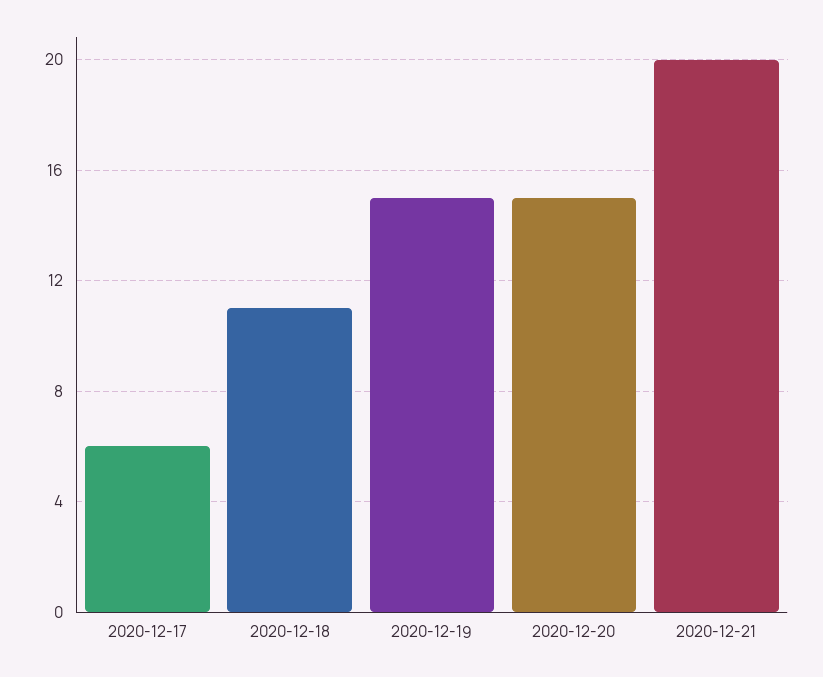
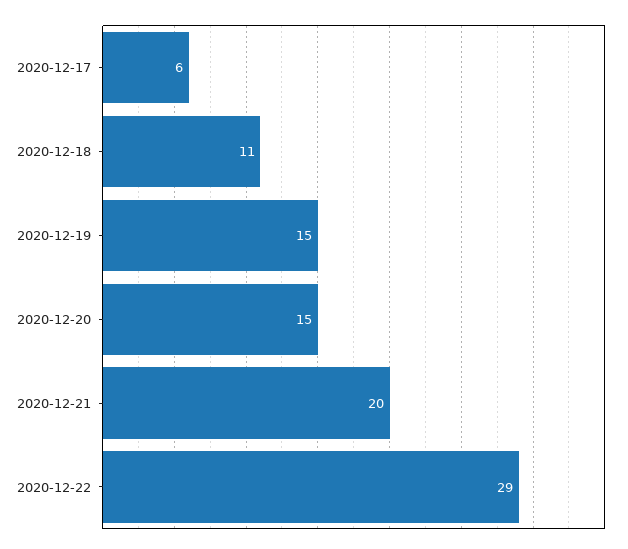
2020-12-22: none -> 29

